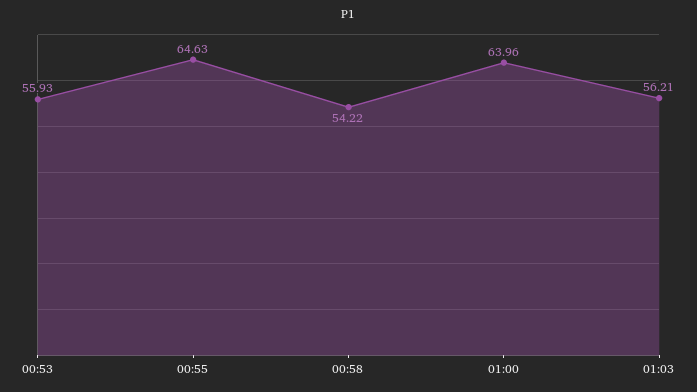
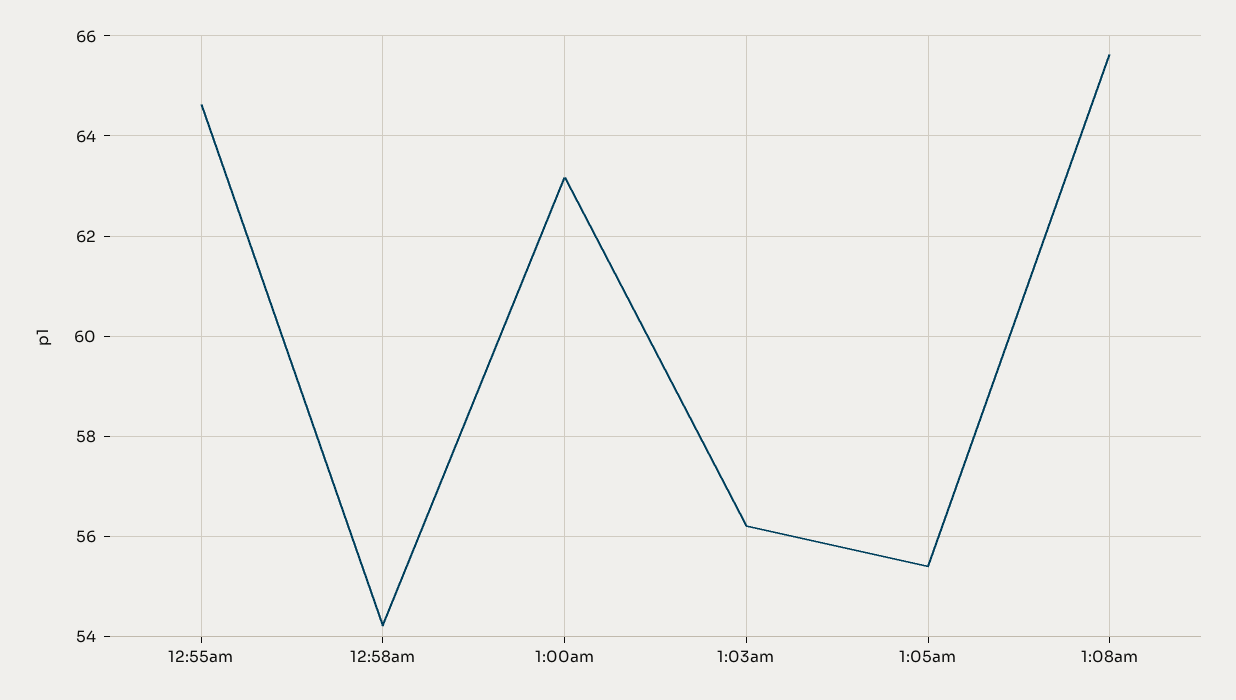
00:53: 55.93 -> none
01:00: 63.96 -> 63.2
1:05am: none -> 55.4
1:08am: none -> 65.6

